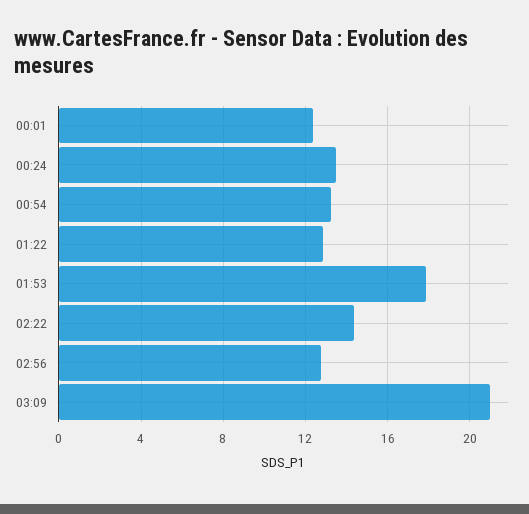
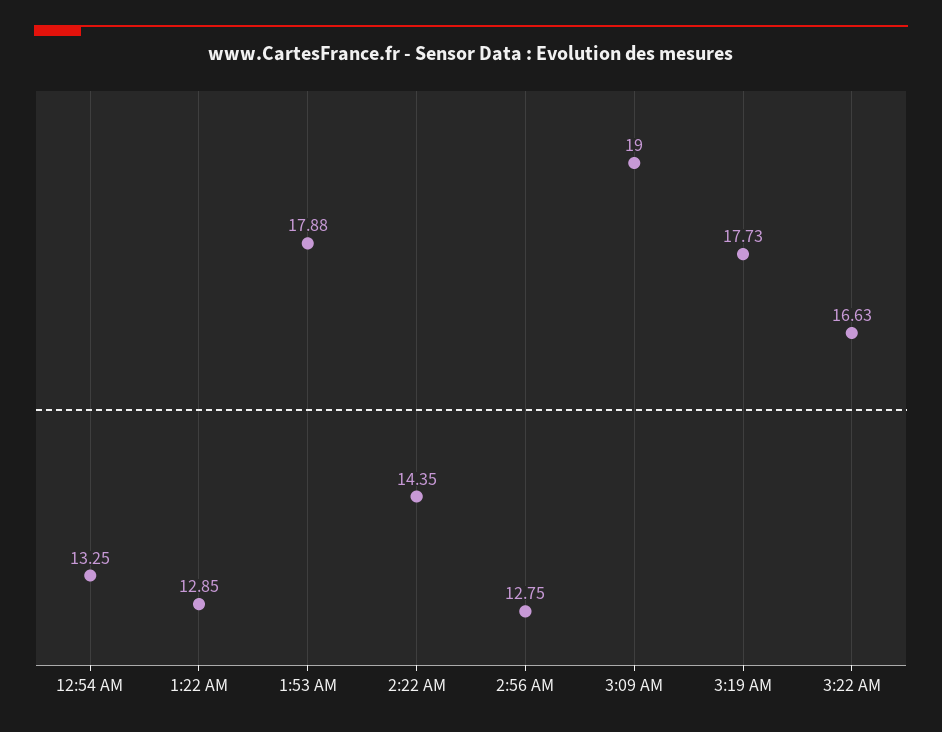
00:01: 12.5 -> none
00:24: 13.5 -> none
03:09: 21 -> 19
3:19 AM: none -> 17.73
3:22 AM: none -> 16.63

